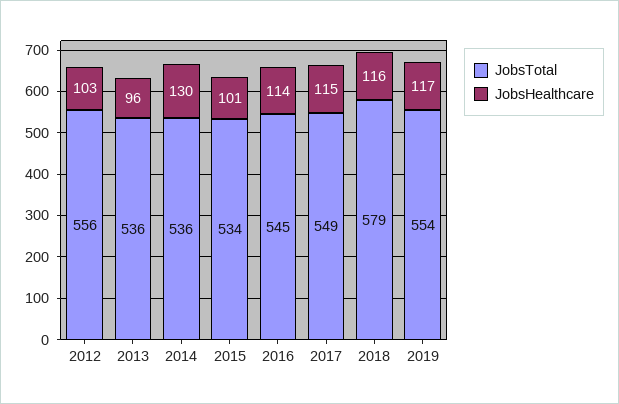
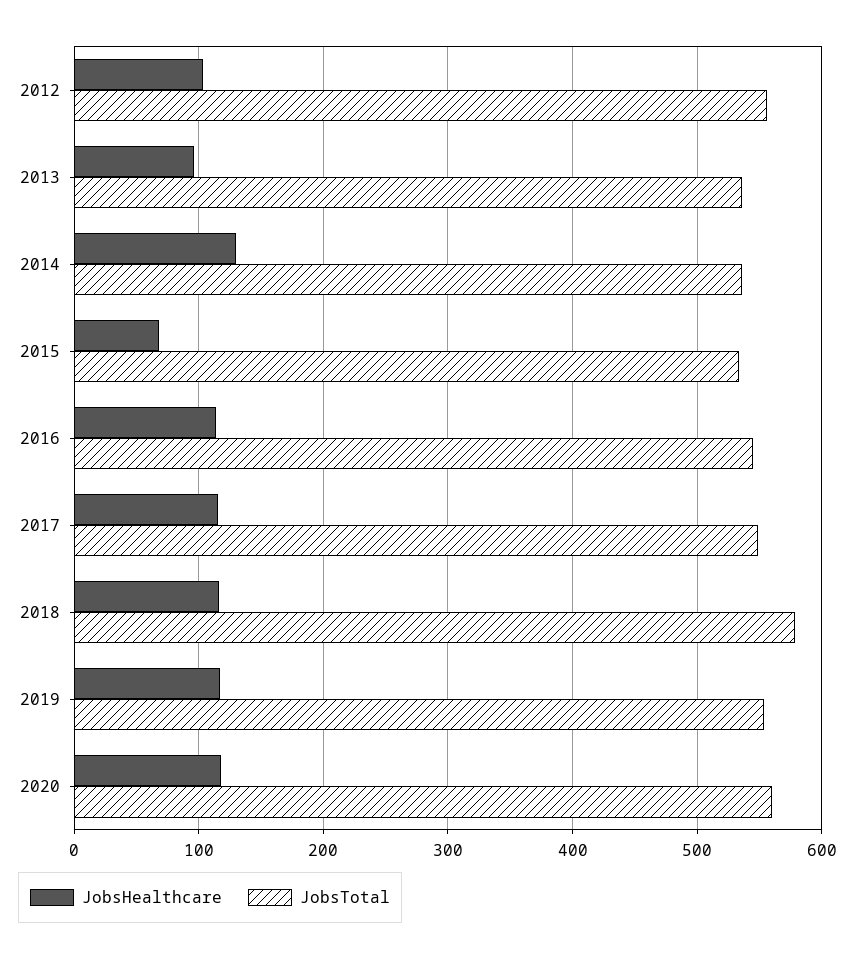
JobsHealthcare, 2015: 101 -> 70
JobsHealthcare, 2020: none -> 120
JobsTotal, 2020: none -> 560

